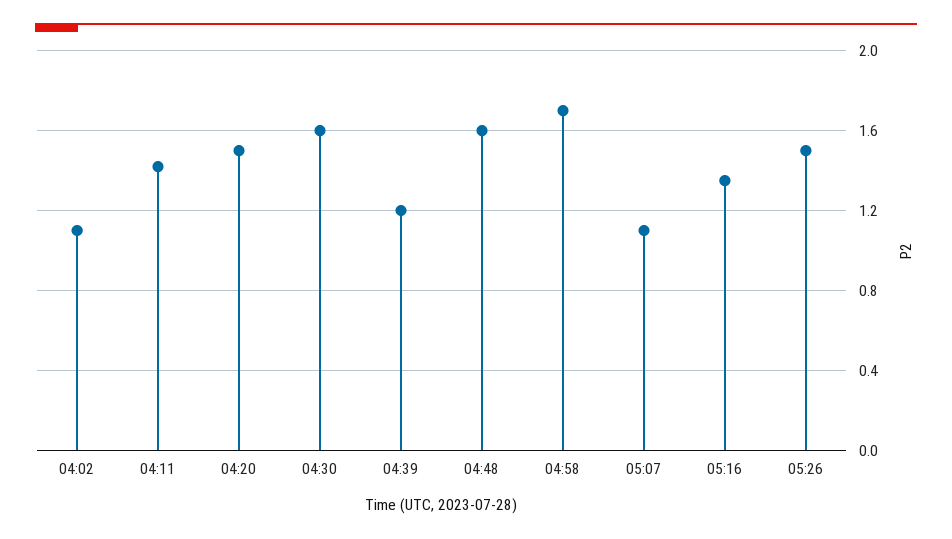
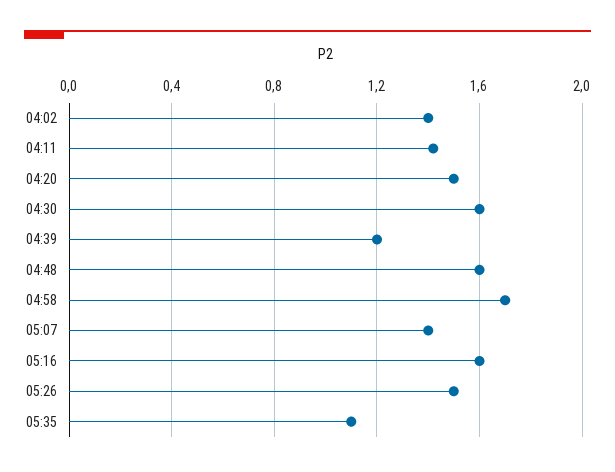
04:02: 1.1 -> 1.4
05:07: 1.1 -> 1.4
05:16: 1.35 -> 1.6
05:35: none -> 1.1

